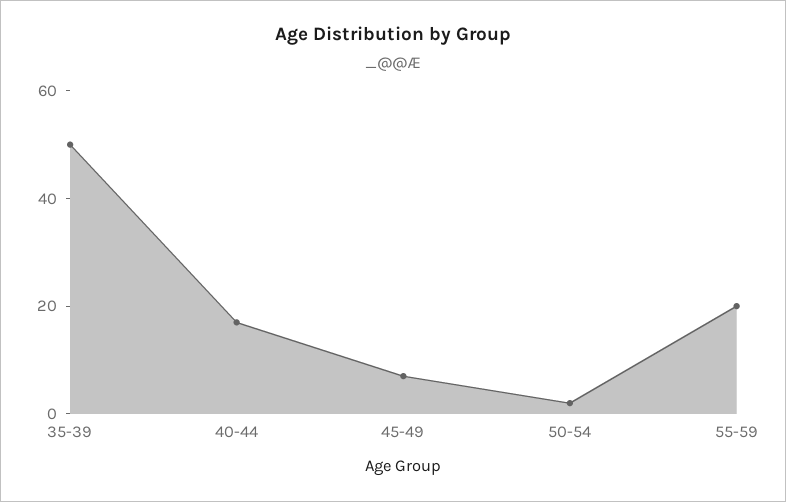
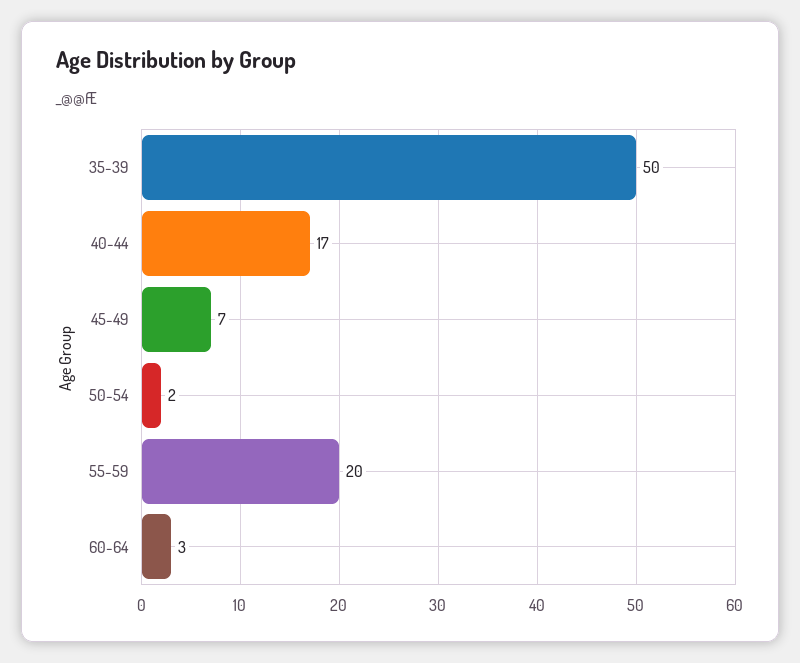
60-64: none -> 3

